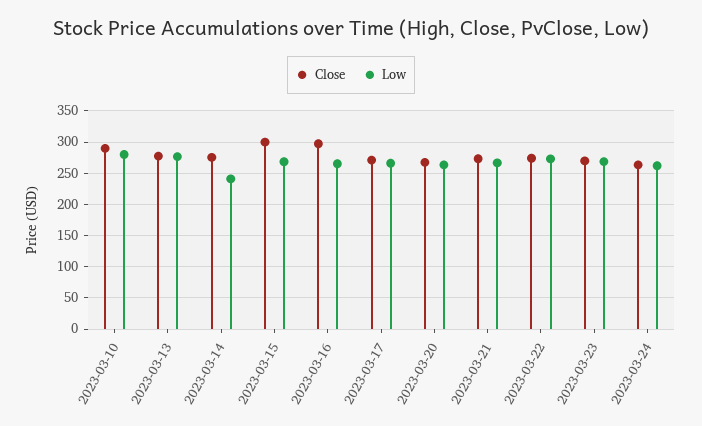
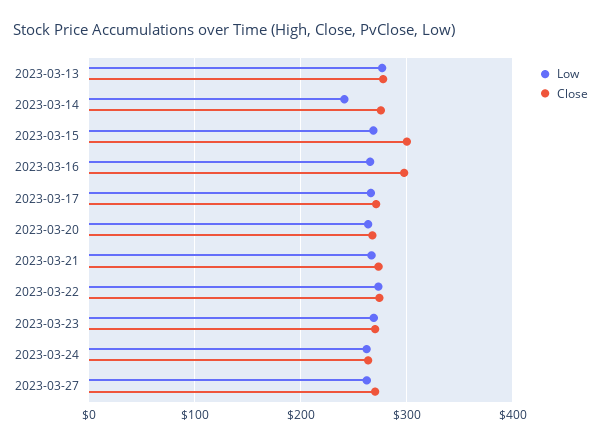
Close, 2023-03-10: 290 -> none
Low, 2023-03-10: 280 -> none
Low, 2023-03-27: none -> 260
Close, 2023-03-27: none -> 270

